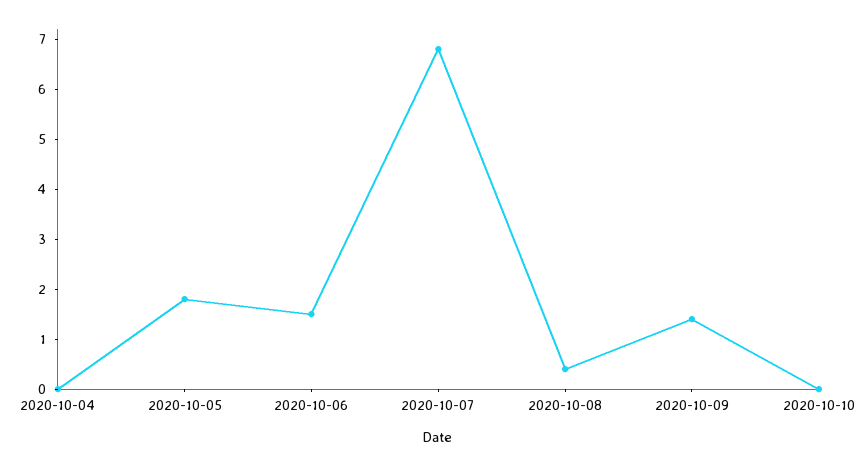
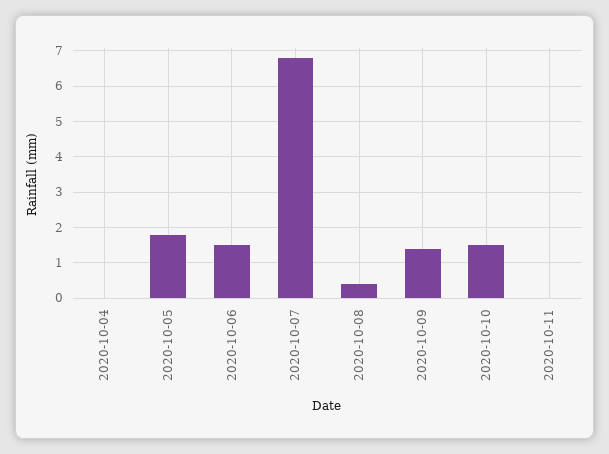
2020-10-10: 0 -> 1.5
2020-10-11: none -> 0

